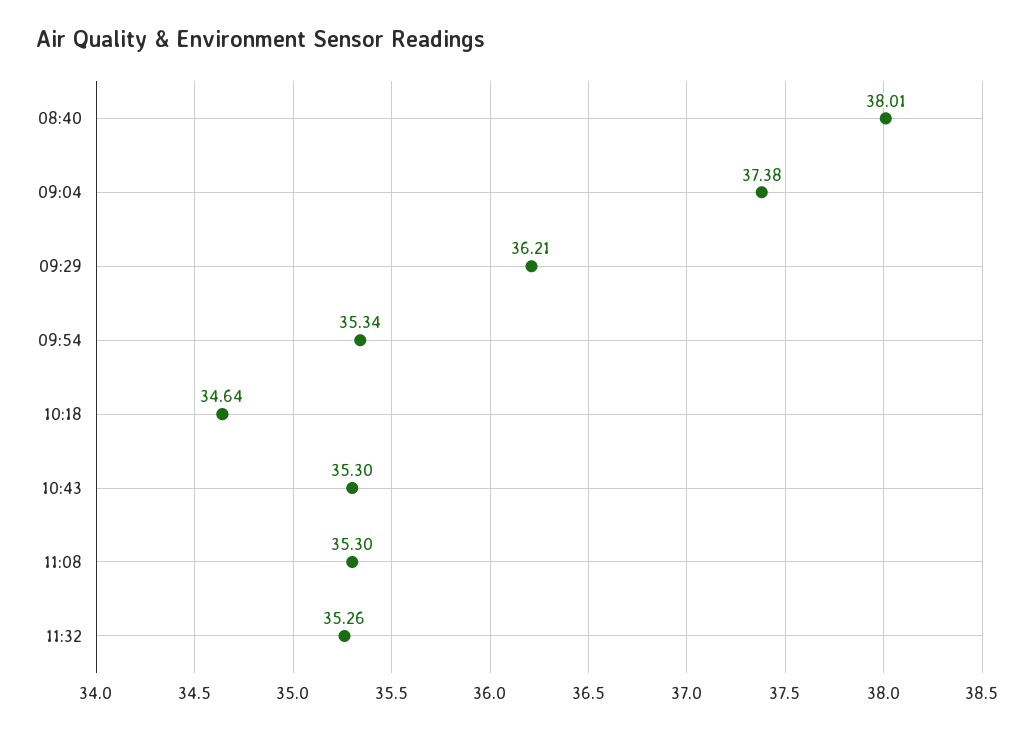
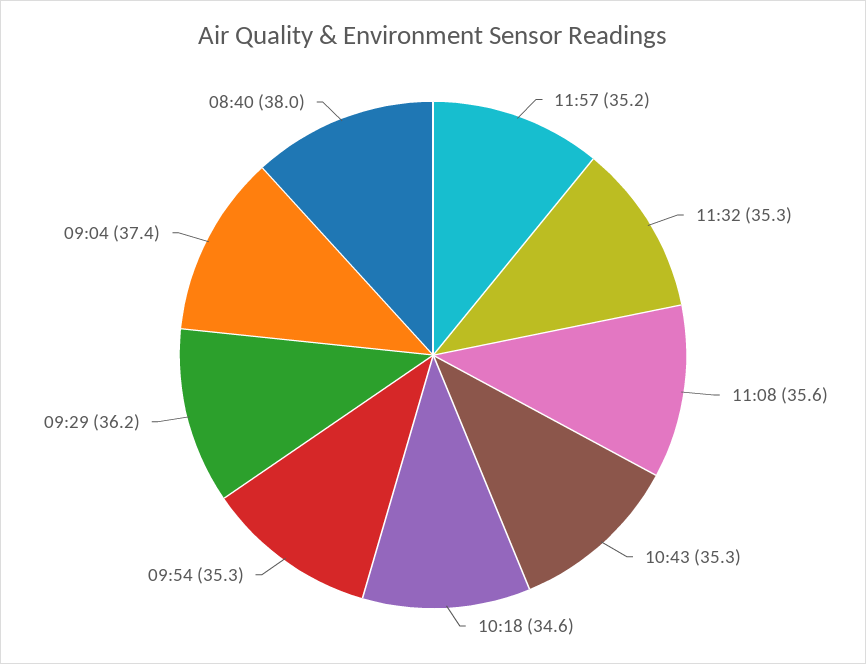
11:08: 35.3 -> 35.6
11:57: none -> 35.2

